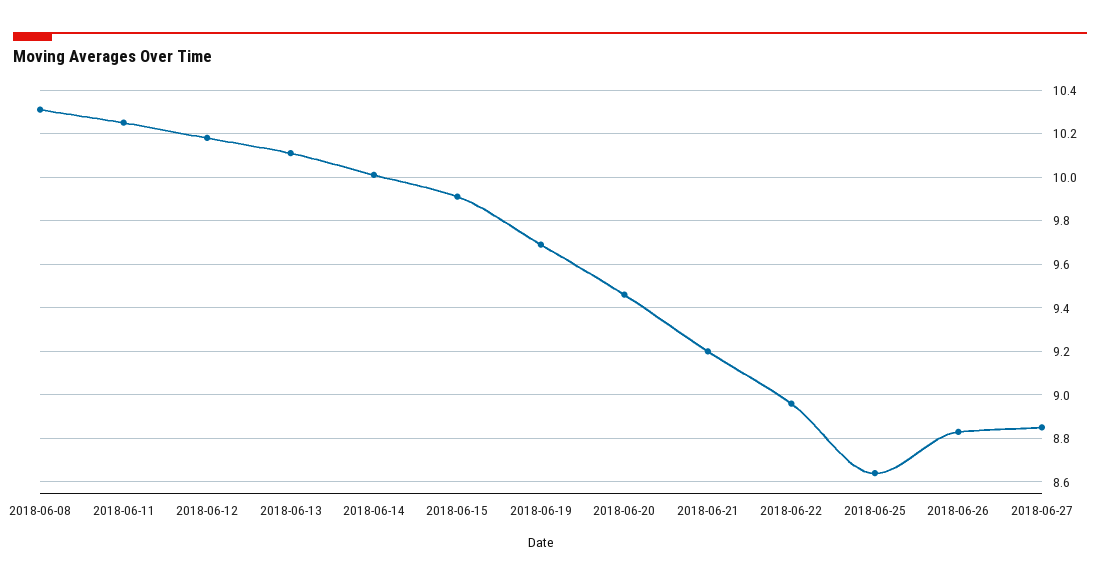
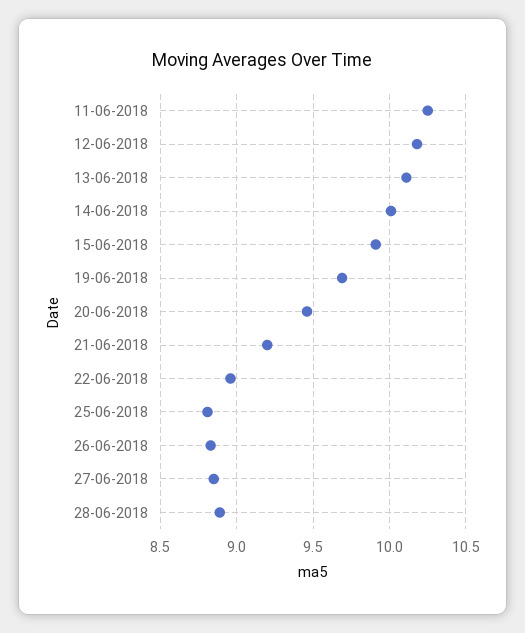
2018-06-08: 10.3 -> none
2018-06-25: 8.65 -> 8.8
28-06-2018: none -> 8.9

